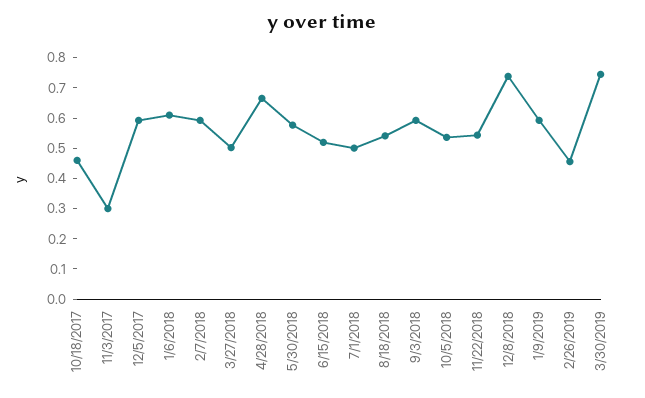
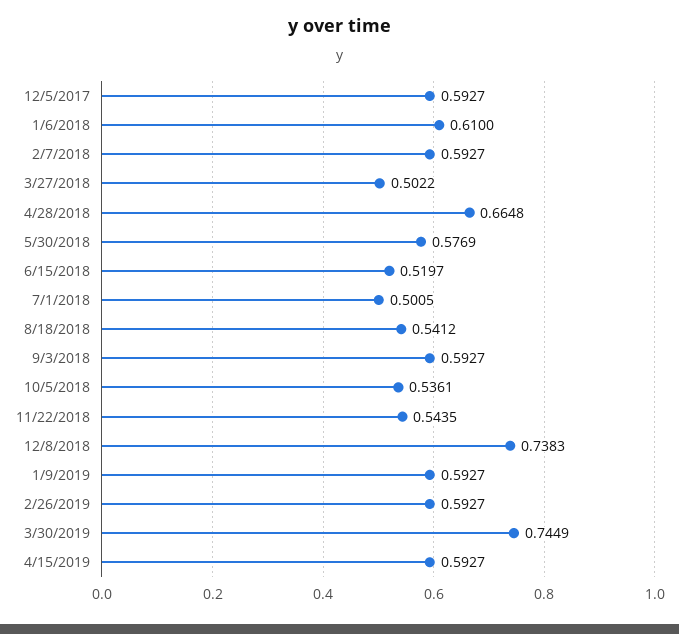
10/18/2017: 0.45 -> none
11/3/2017: 0.3 -> none
2/26/2019: 0.45 -> 0.5927
4/15/2019: none -> 0.5927

